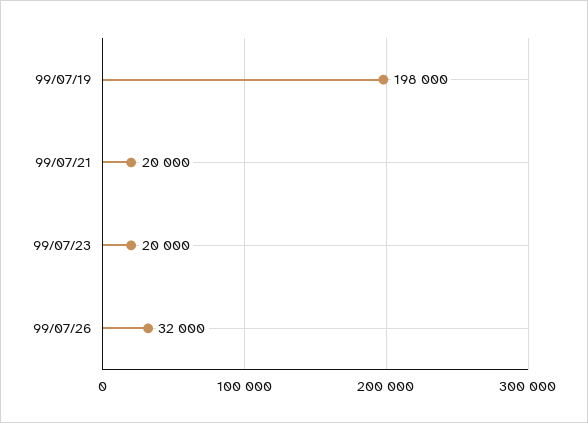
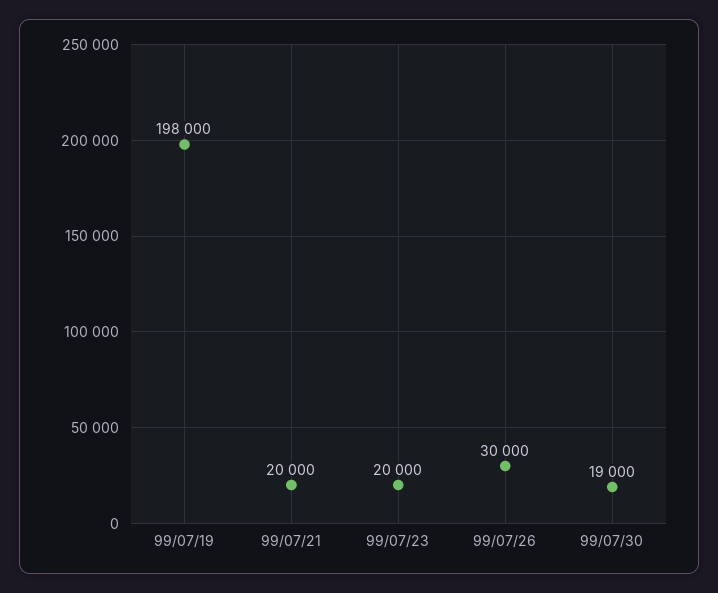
99/07/26: 32000 -> 30000
99/07/30: none -> 19000

